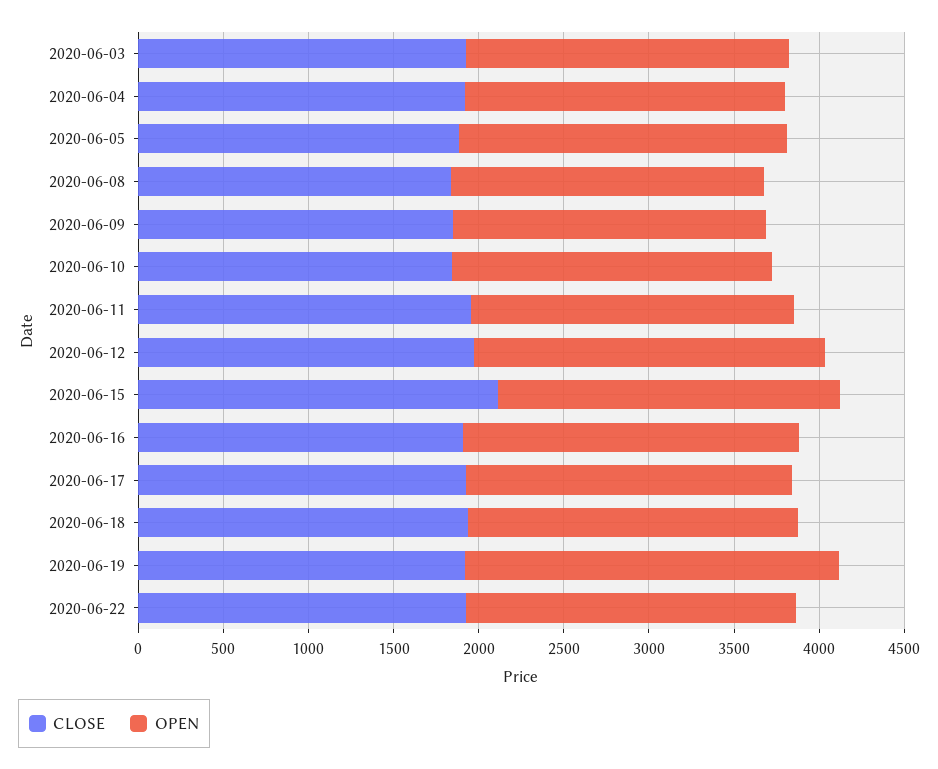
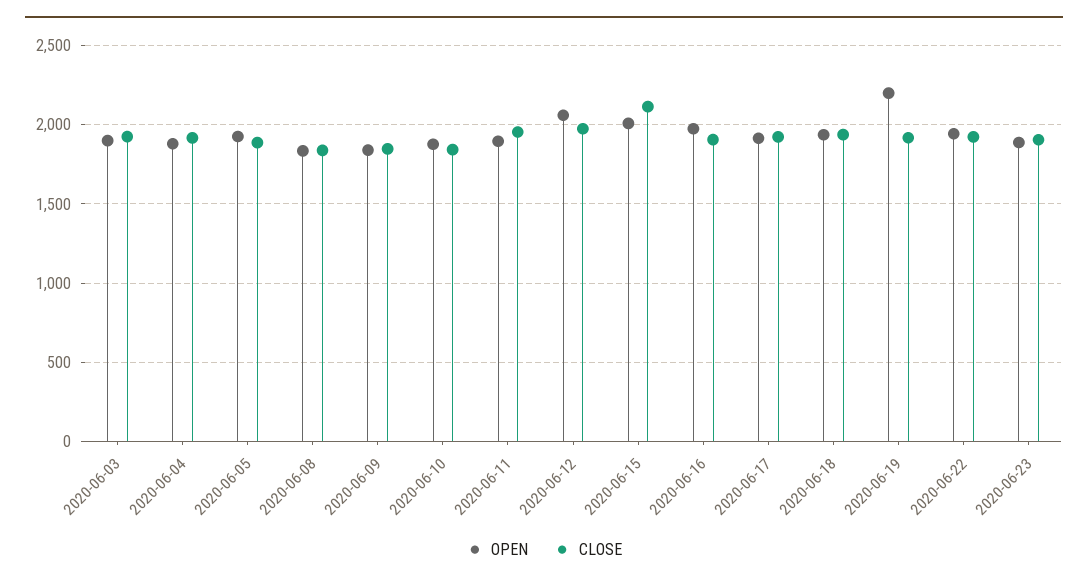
OPEN, 2020-06-23: none -> 1900
CLOSE, 2020-06-23: none -> 1900

